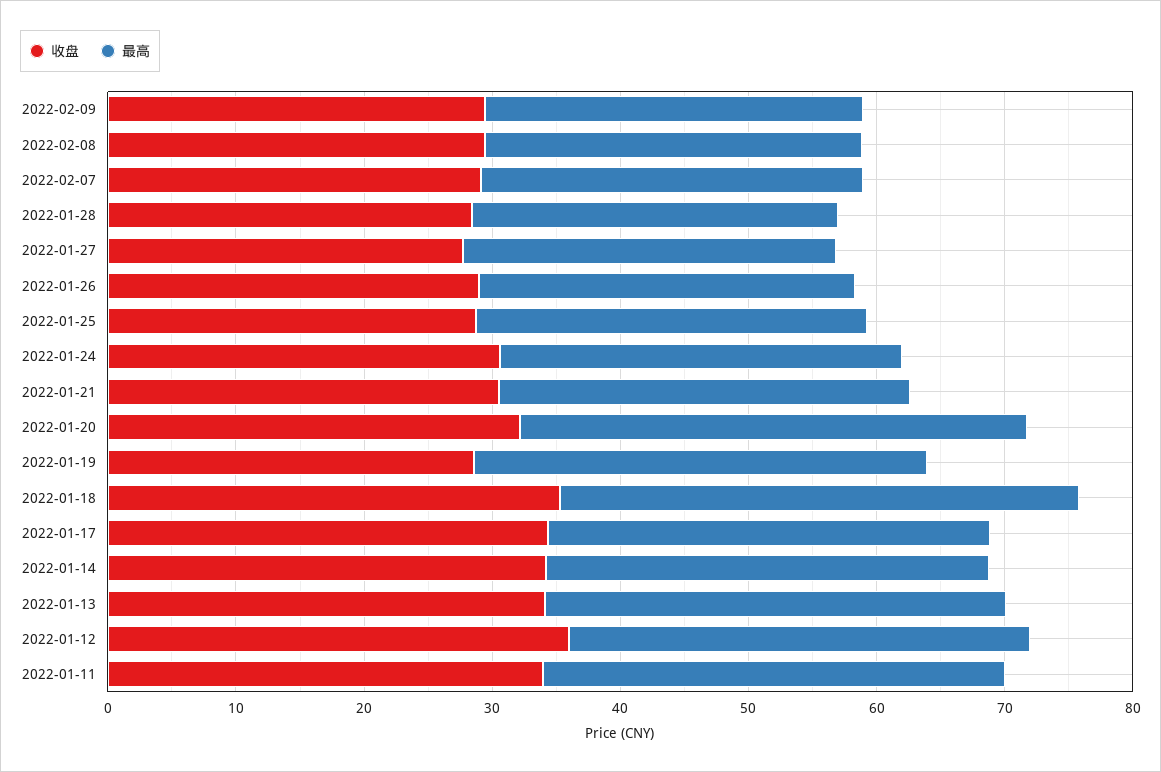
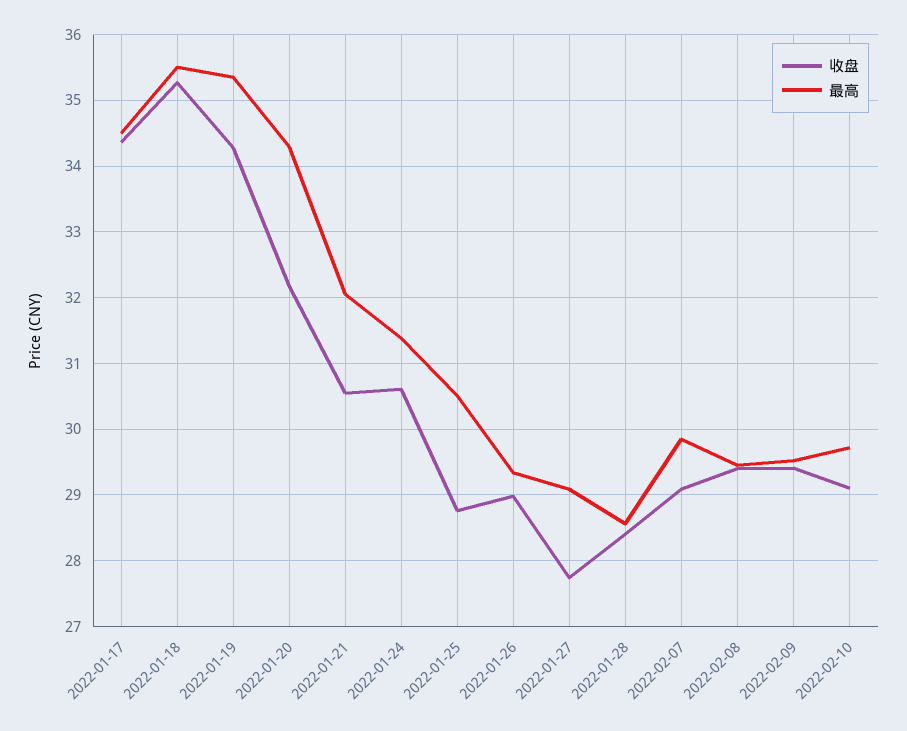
最高, 2022-01-20: 40 -> 34.3
收盘, 2022-01-19: 28 -> 34.3
最高, 2022-01-18: 40 -> 35.5
收盘, 2022-01-14: 34 -> none
最高, 2022-01-14: 34 -> none
收盘, 2022-01-13: 34 -> none
最高, 2022-01-13: 36 -> none
收盘, 2022-01-12: 36 -> none
最高, 2022-01-12: 36 -> none
收盘, 2022-01-11: 34 -> none
最高, 2022-01-11: 36 -> none
收盘, 2022-02-10: none -> 29.1
最高, 2022-02-10: none -> 29.7

